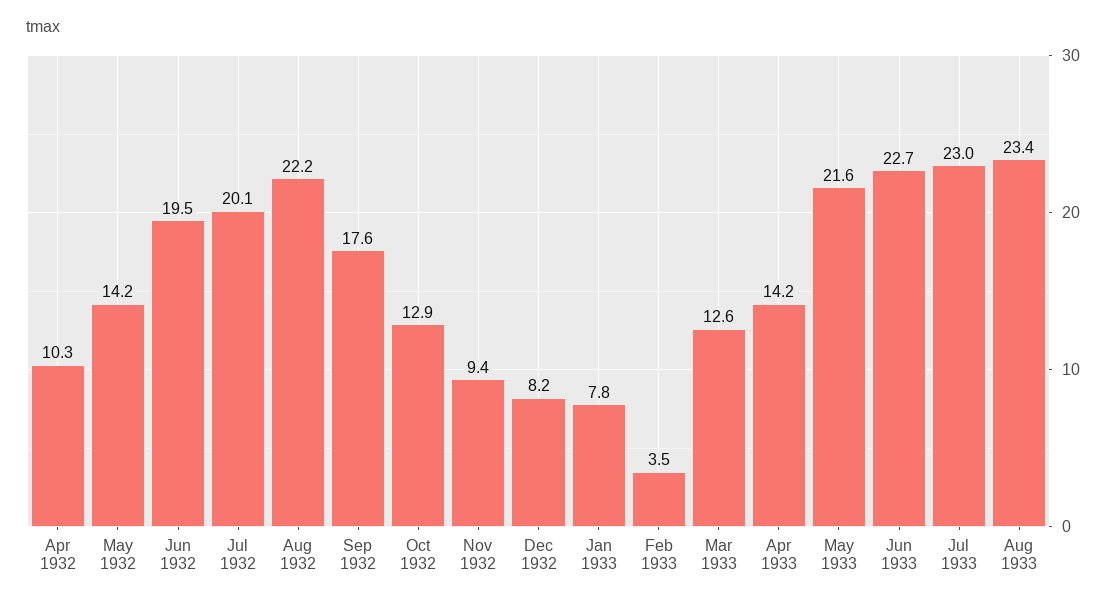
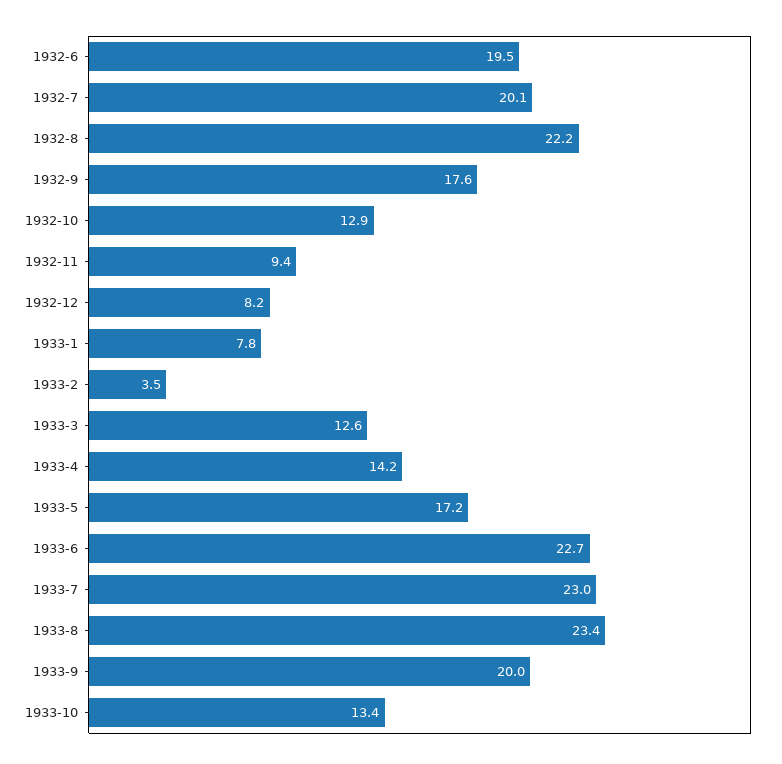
Apr 1932: 10.3 -> none
May 1932: 14.2 -> none
May 1933: 21.6 -> 17.2
1933-9: none -> 20
1933-10: none -> 13.4

